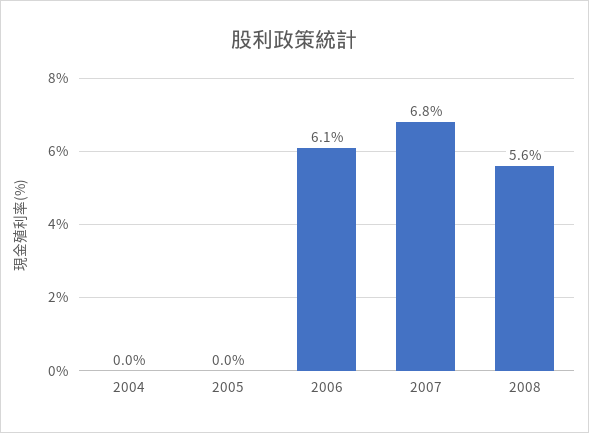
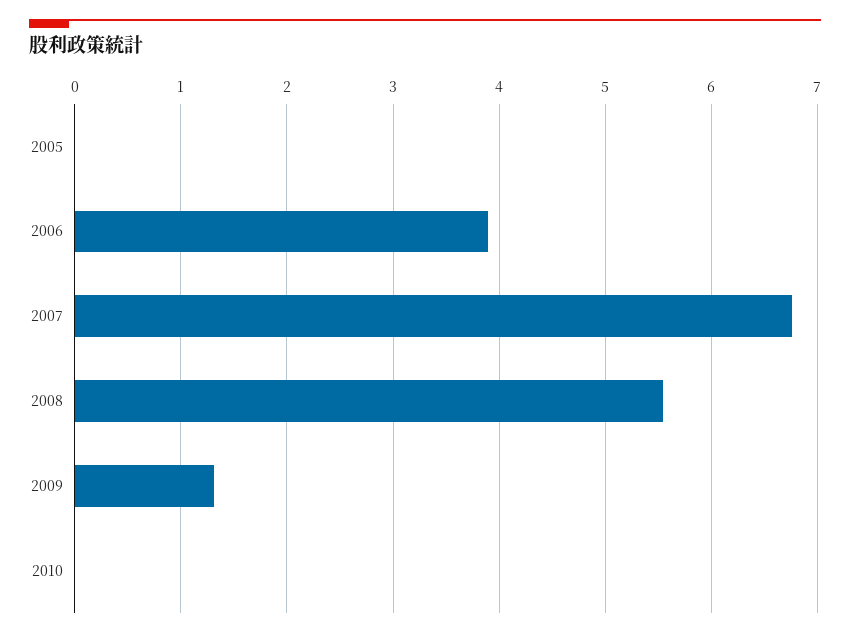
2004: 0 -> none
2006: 6.1 -> 3.9
2009: none -> 1.3
2010: none -> 0

